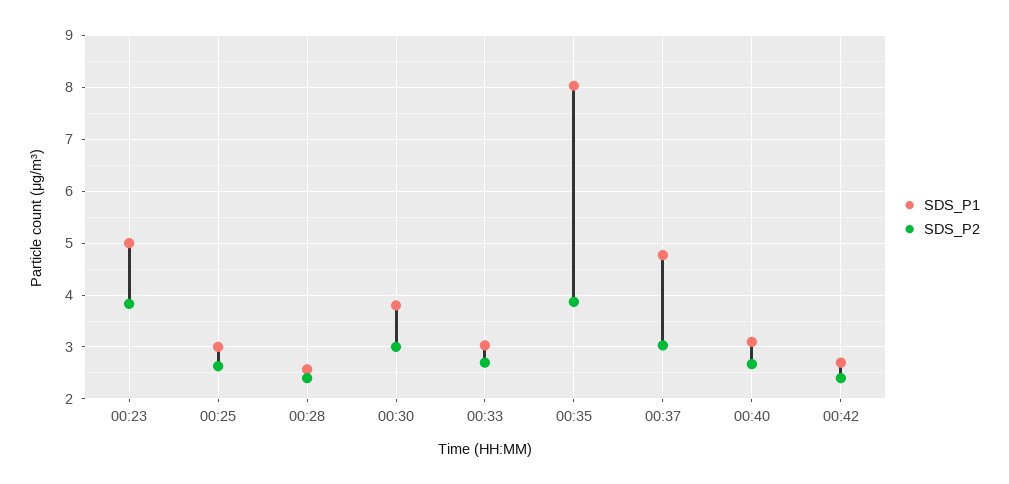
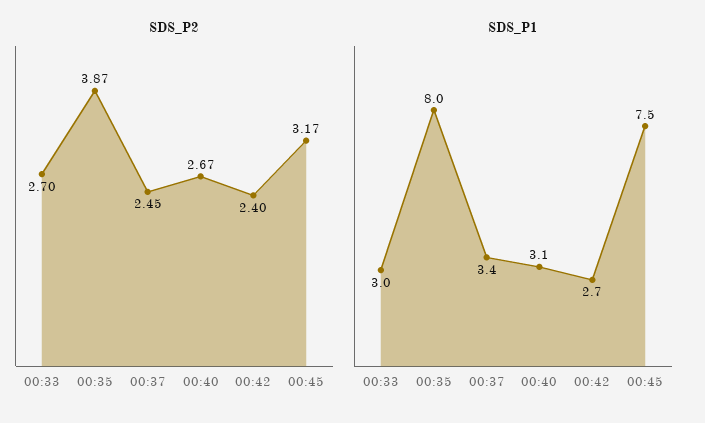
SDS_P1, 00:23: 5 -> none
SDS_P2, 00:23: 3.8 -> none
SDS_P1, 00:25: 3 -> none
SDS_P2, 00:25: 2.6 -> none
SDS_P1, 00:28: 2.6 -> none
SDS_P2, 00:28: 2.4 -> none
SDS_P1, 00:30: 3.8 -> none
SDS_P2, 00:30: 3 -> none
SDS_P1, 00:37: 4.8 -> 3.4
SDS_P2, 00:37: 3 -> 2.45
SDS_P2, 00:45: none -> 3.17
SDS_P1, 00:45: none -> 7.5

